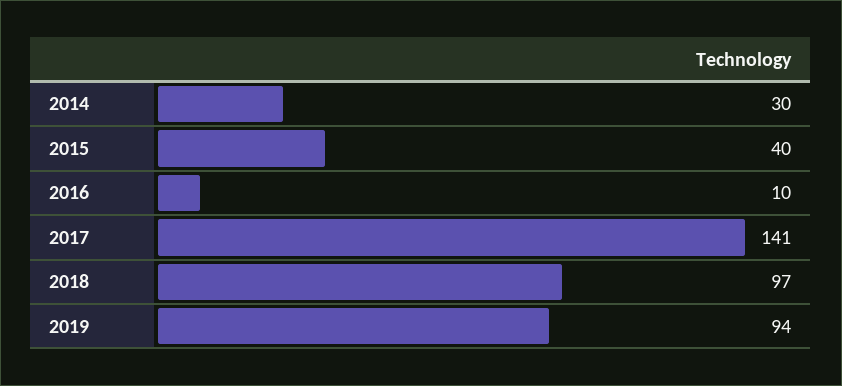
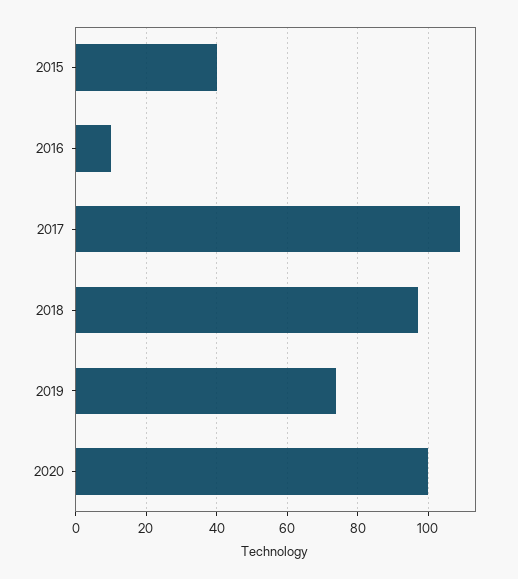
2014: 30 -> none
2017: 141 -> 110
2019: 94 -> 75
2020: none -> 100

